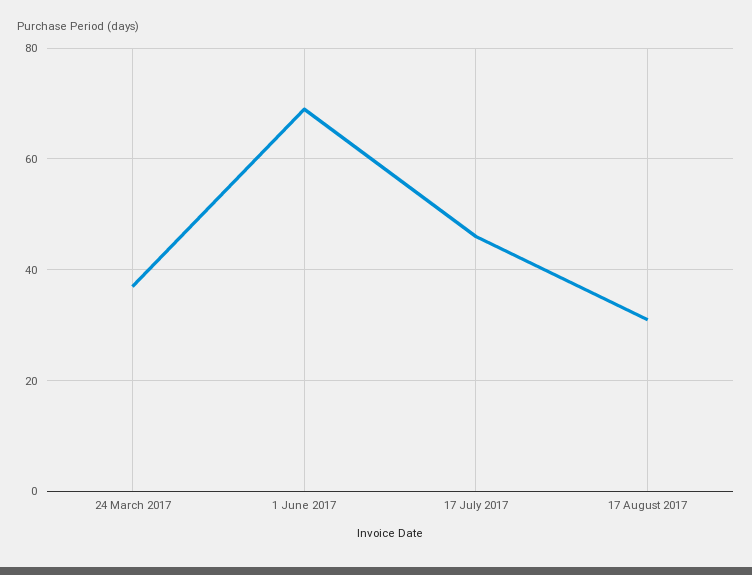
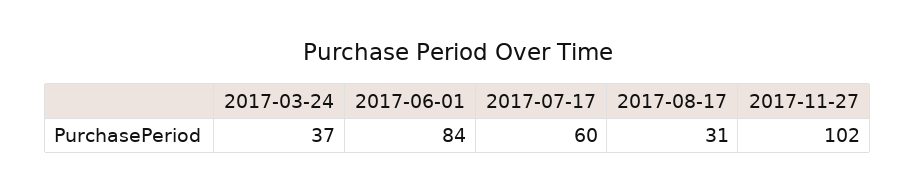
1 June 2017: 70 -> 84
17 July 2017: 45 -> 60
2017-11-27: none -> 102

